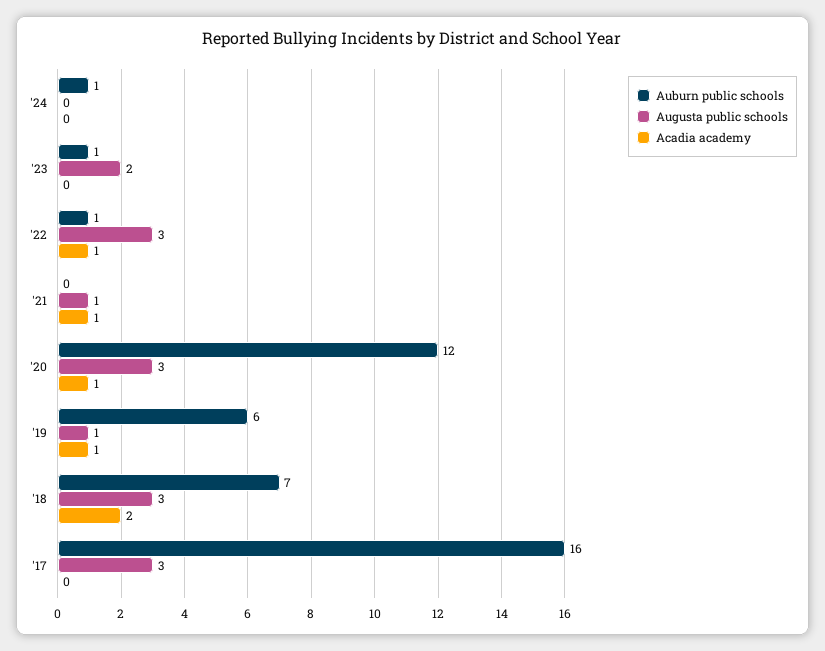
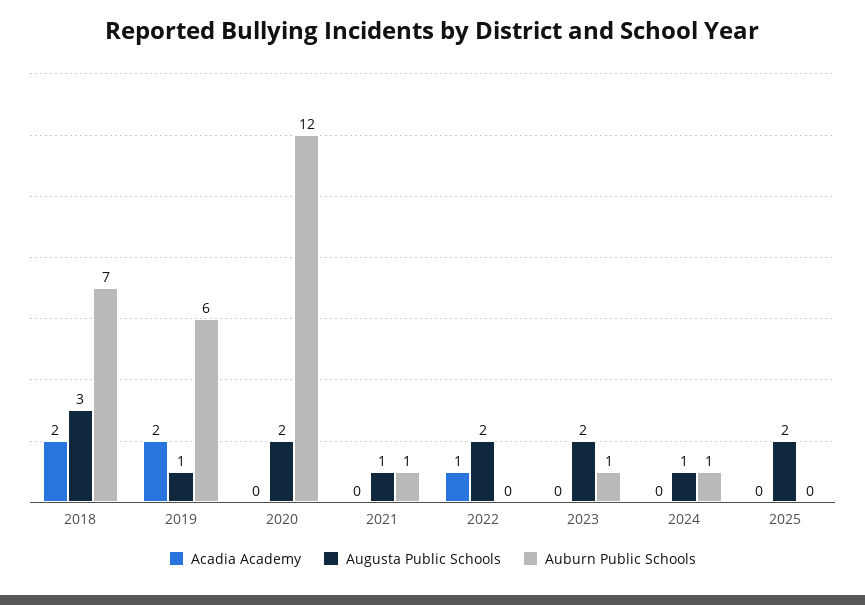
Augusta public schools, '24: 0 -> 1
Auburn public schools, '22: 1 -> 0
Augusta public schools, '22: 3 -> 2
Auburn public schools, '21: 0 -> 1
Acadia academy, '21: 1 -> 0
Augusta public schools, '20: 3 -> 2
Acadia academy, '20: 1 -> 0
Acadia academy, '19: 1 -> 2
Auburn public schools, '17: 16 -> none
Augusta public schools, '17: 3 -> none
Acadia academy, '17: 0 -> none
Acadia academy, 2025: none -> 0
Augusta public schools, 2025: none -> 2
Auburn public schools, 2025: none -> 0

